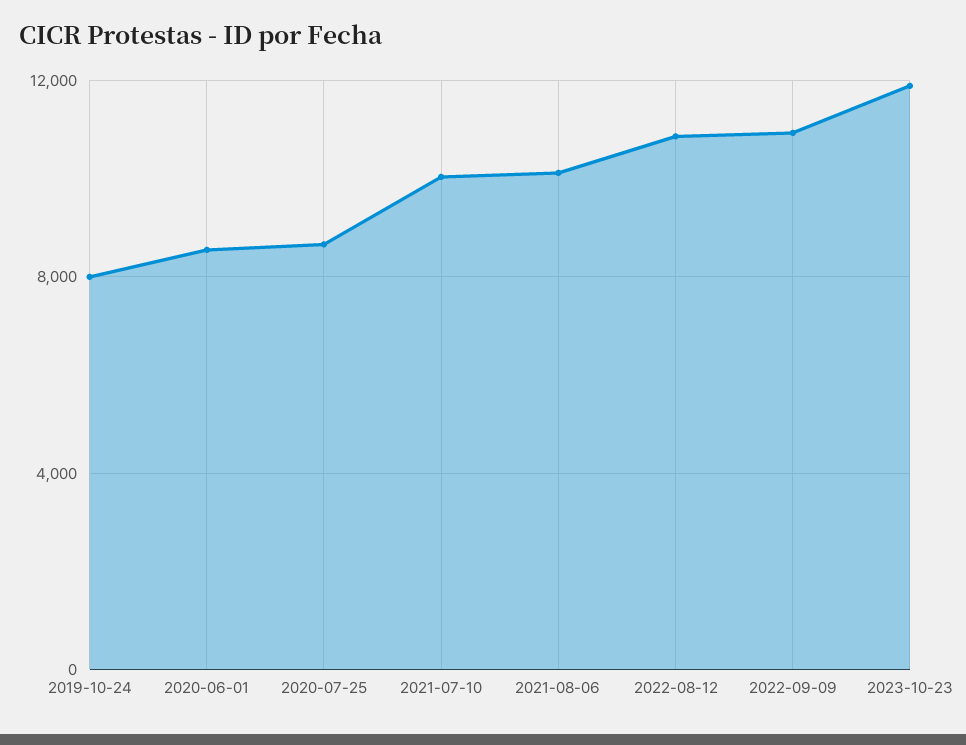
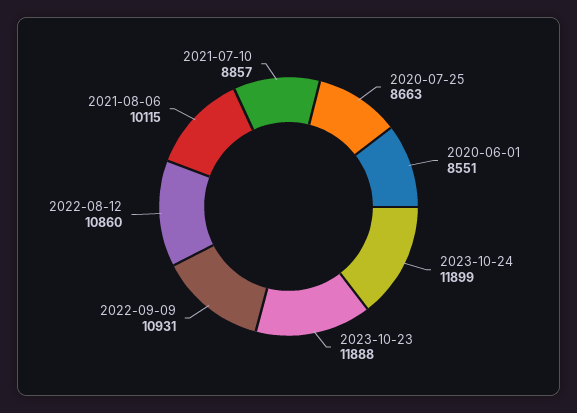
2019-10-24: 8000 -> none
2021-07-10: 10000 -> 8857
2023-10-24: none -> 11899

